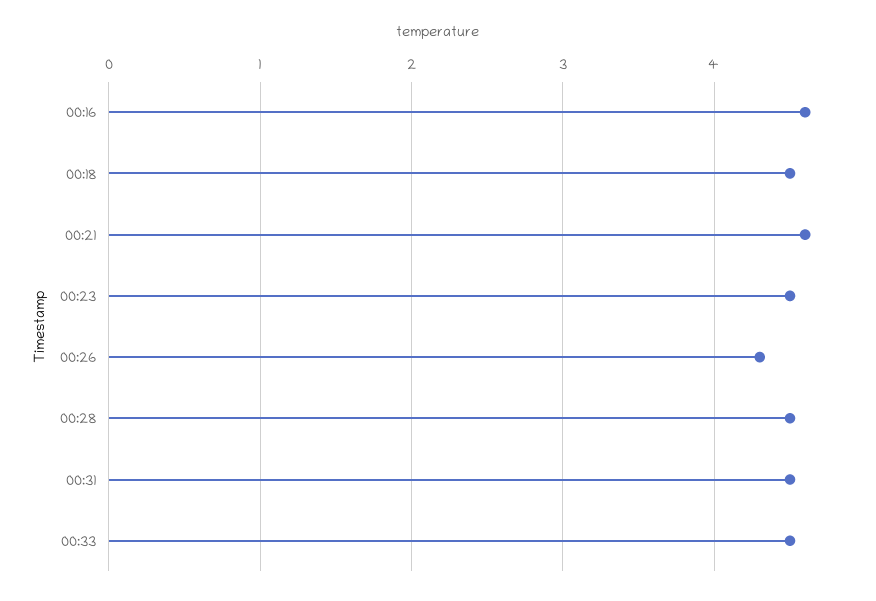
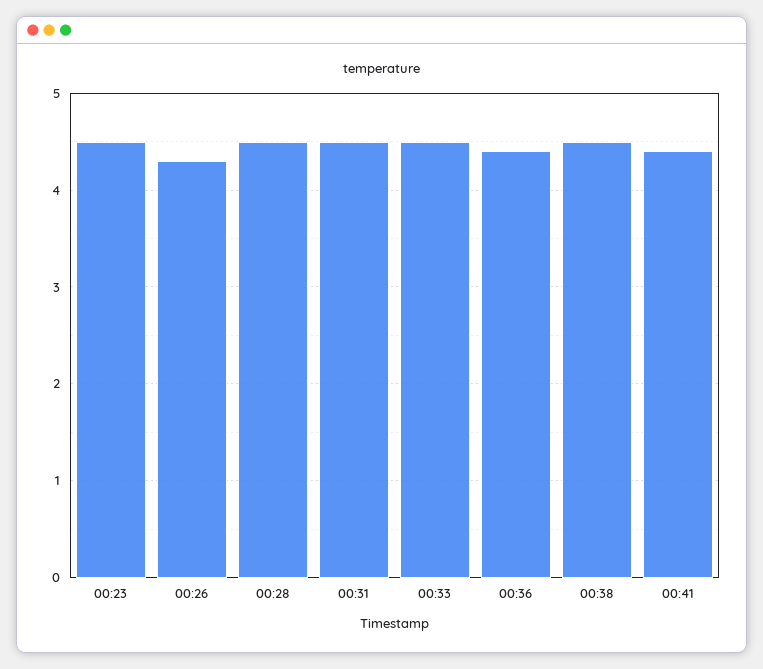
00:16: 4.6 -> none
00:18: 4.5 -> none
00:21: 4.6 -> none
00:36: none -> 4.4
00:38: none -> 4.5
00:41: none -> 4.4

